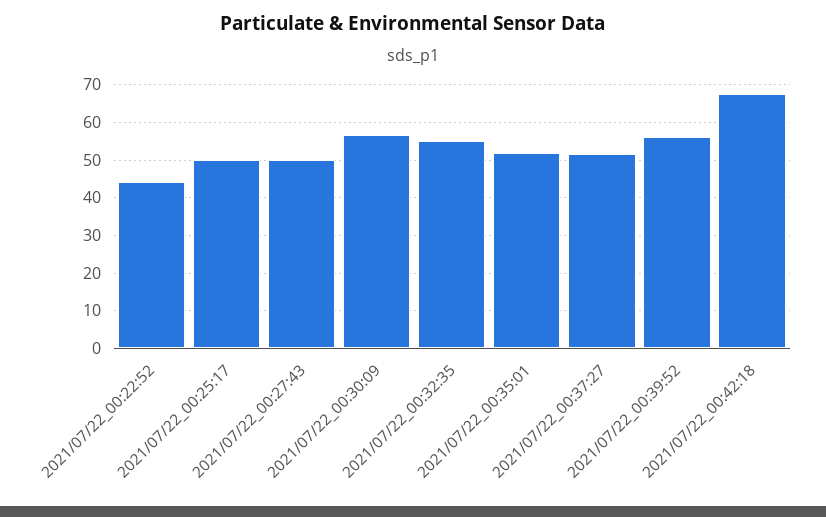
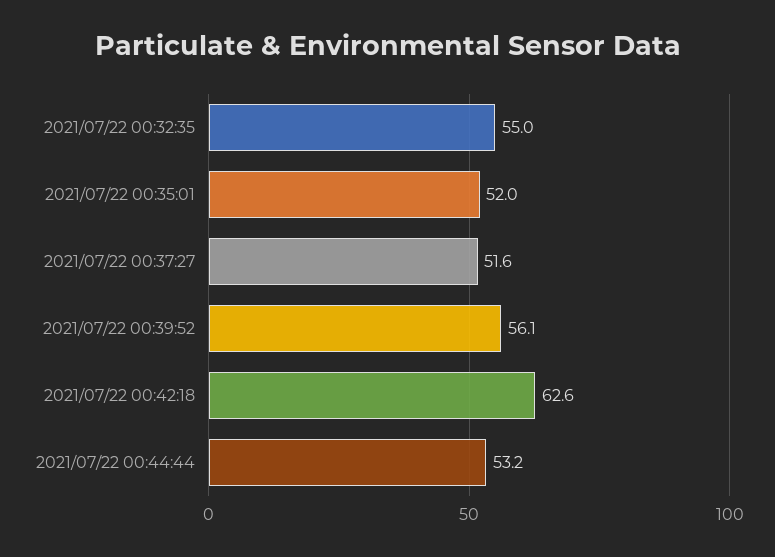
2021/07/22_00:22:52: 44 -> none
2021/07/22_00:25:17: 50 -> none
2021/07/22_00:27:43: 50 -> none
2021/07/22_00:30:09: 56 -> none
2021/07/22_00:42:18: 68 -> 62.6
2021/07/22 00:44:44: none -> 53.2

